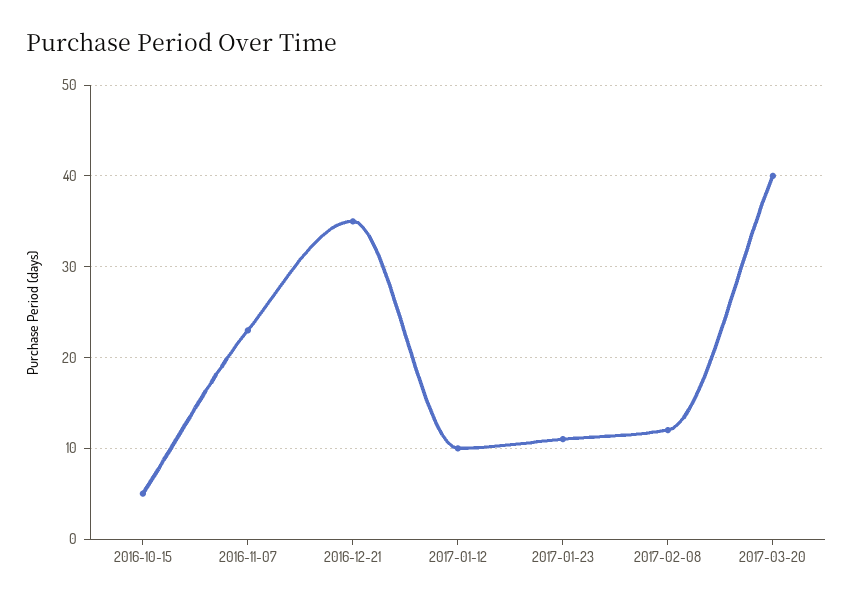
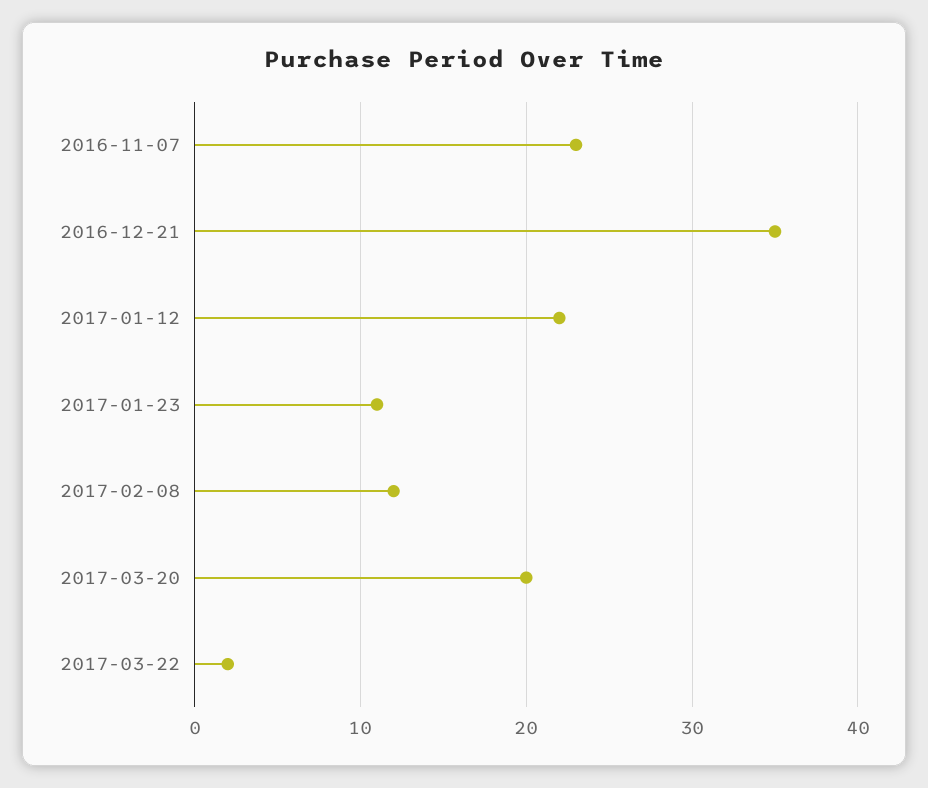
2016-10-15: 5 -> none
2017-01-12: 10 -> 22
2017-03-20: 40 -> 20
2017-03-22: none -> 2

